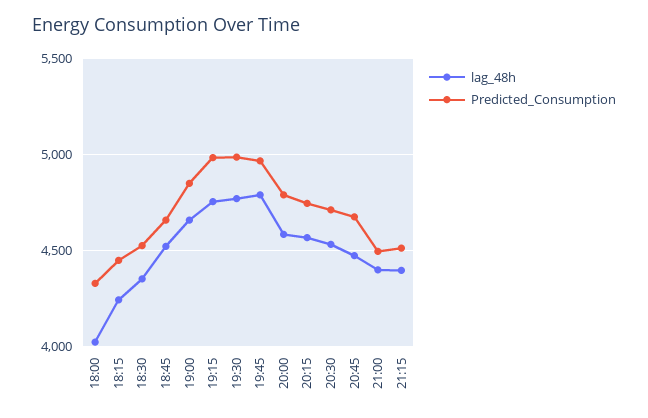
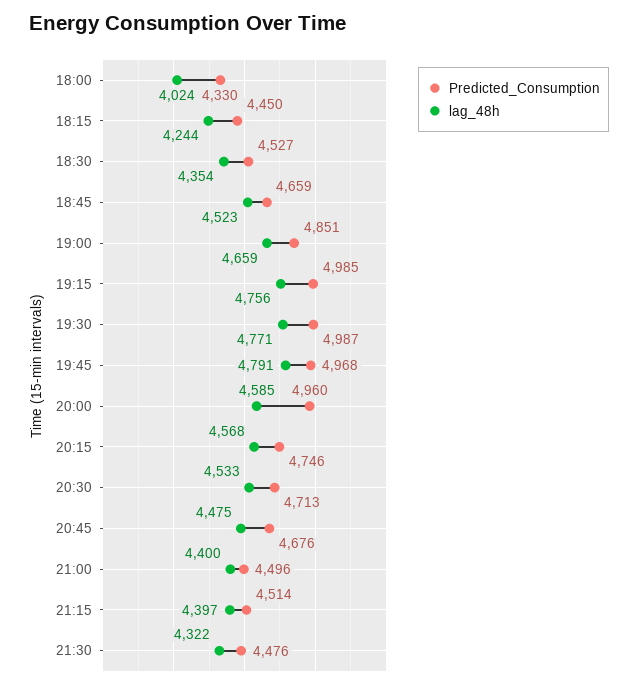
Predicted_Consumption, 20:00: 4800 -> 4960
Predicted_Consumption, 21:30: none -> 4476
lag_48h, 21:30: none -> 4322

